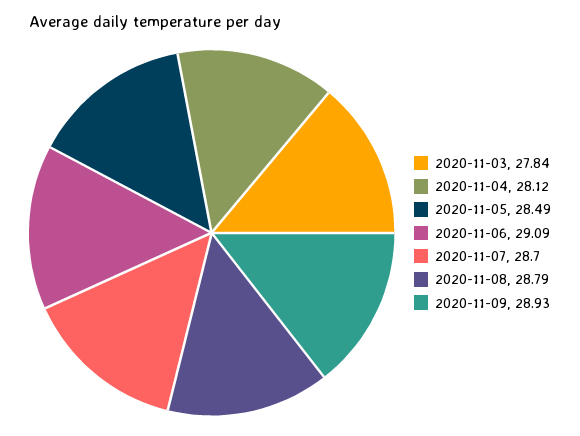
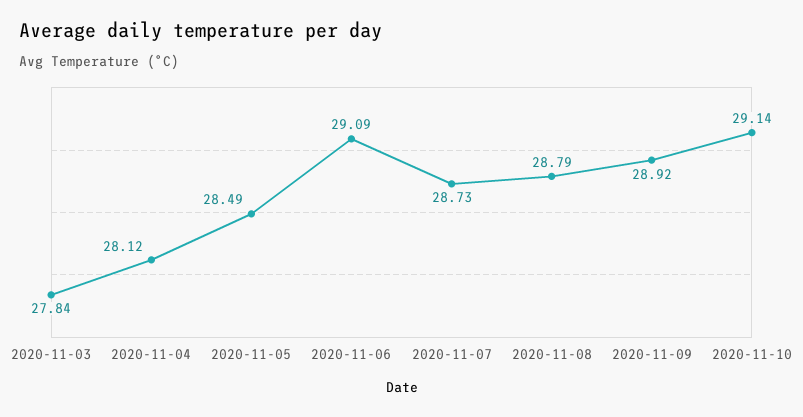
2020-11-07: 28.7 -> 28.73
2020-11-09: 28.93 -> 28.92
2020-11-10: none -> 29.14

